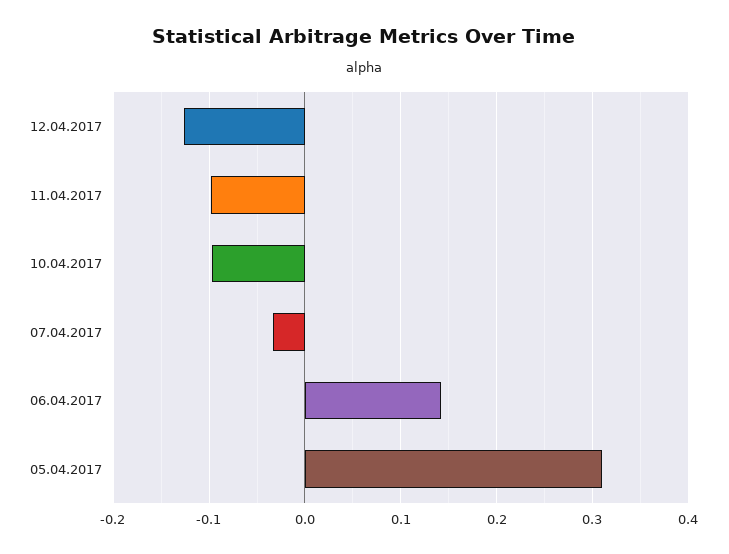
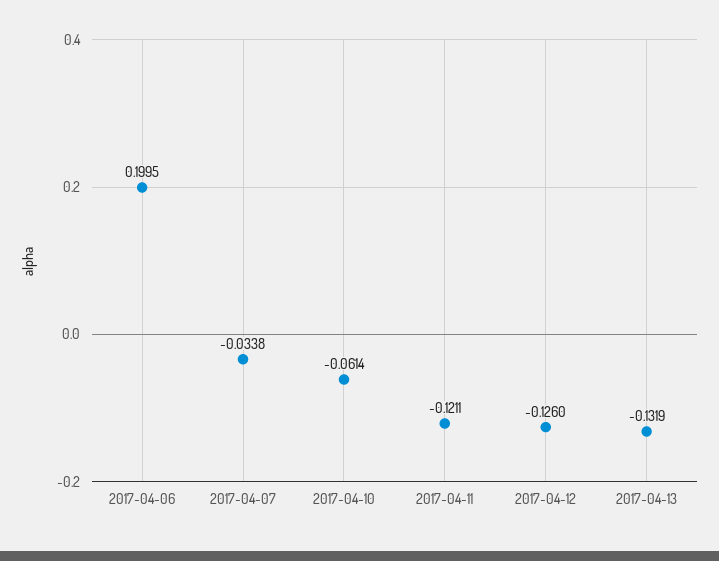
11.04.2017: -0.1 -> -0.1211
10.04.2017: -0.1 -> -0.0614
06.04.2017: 0.14 -> 0.1995
05.04.2017: 0.31 -> none
2017-04-13: none -> -0.1319

